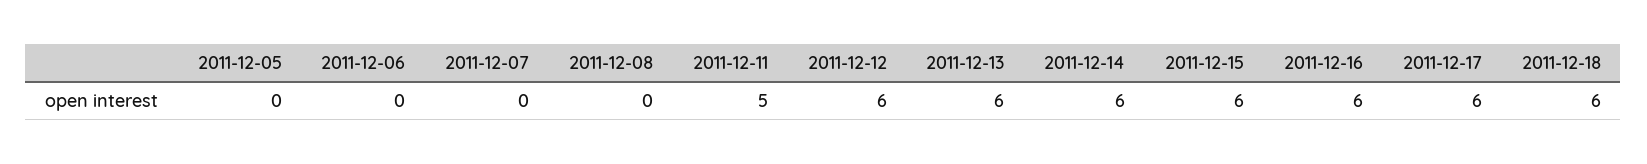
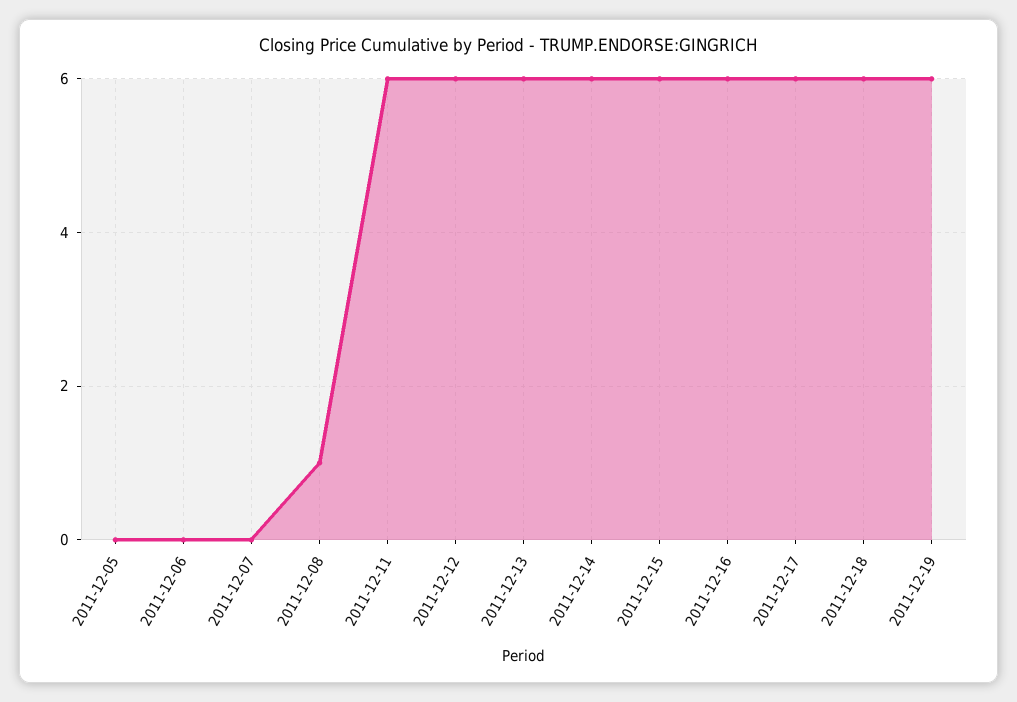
2011-12-08: 0 -> 1
2011-12-11: 5 -> 6
2011-12-19: none -> 6

